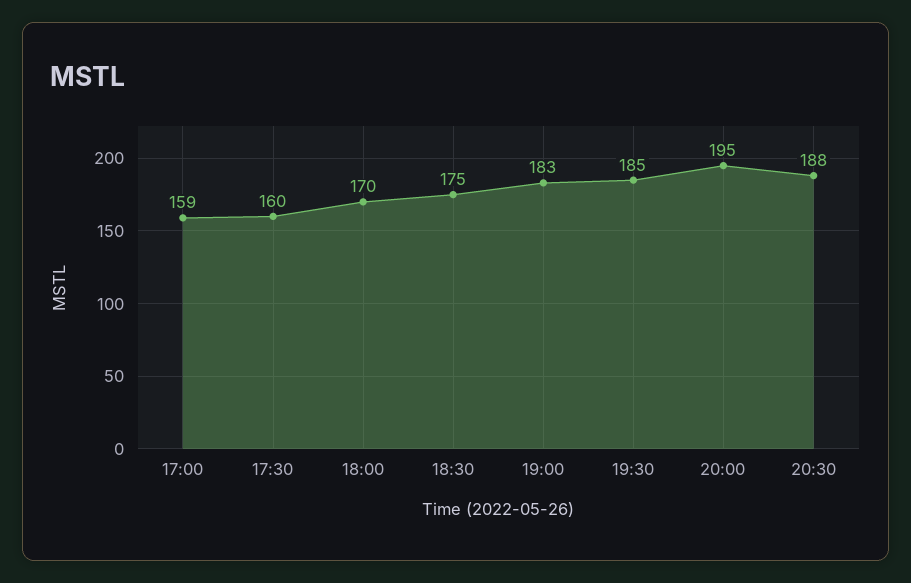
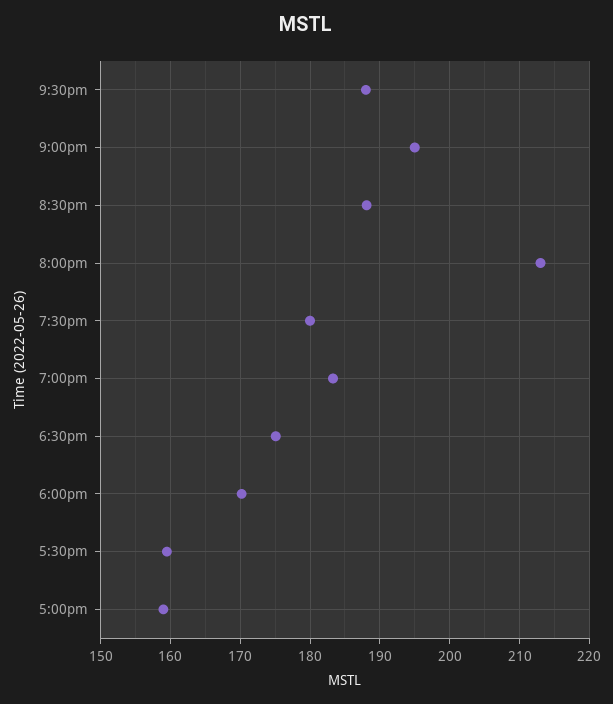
19:30: 185 -> 180
20:00: 195 -> 213
9:30pm: none -> 188
9:00pm: none -> 195

